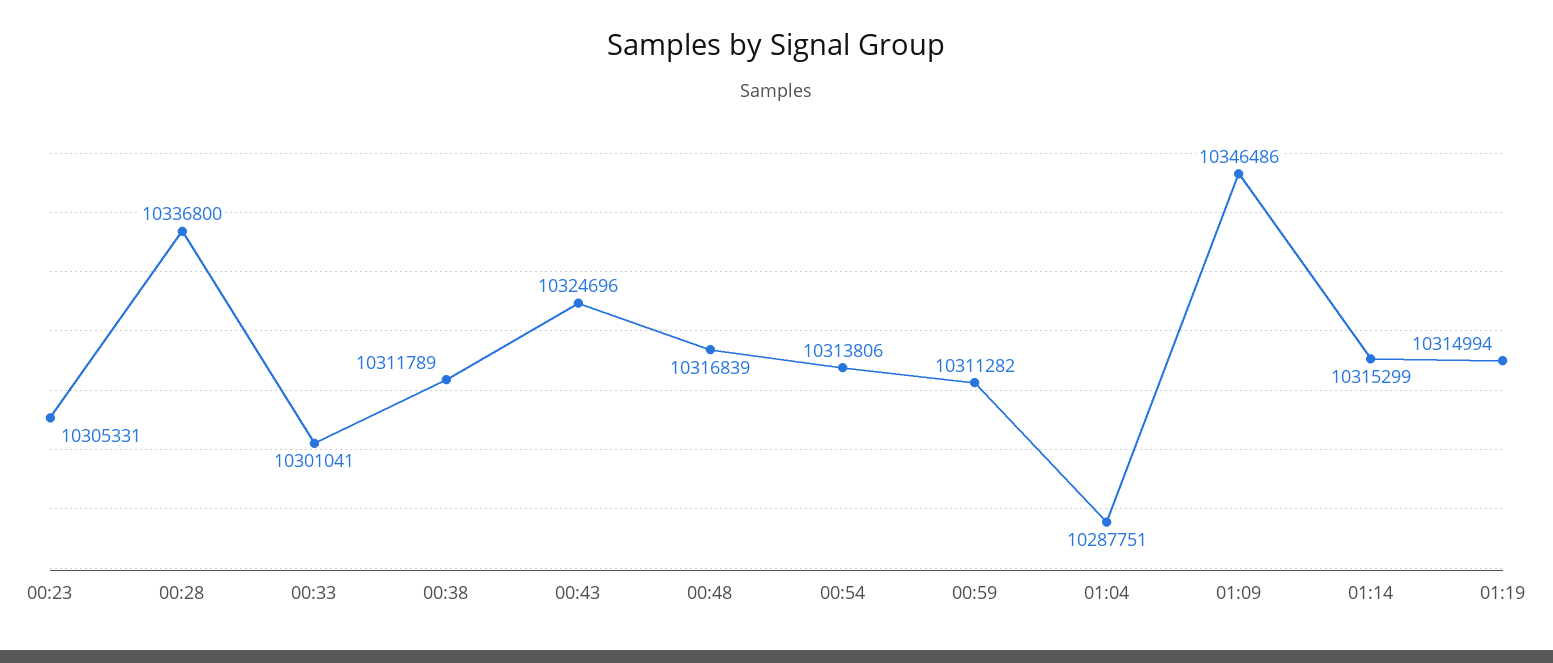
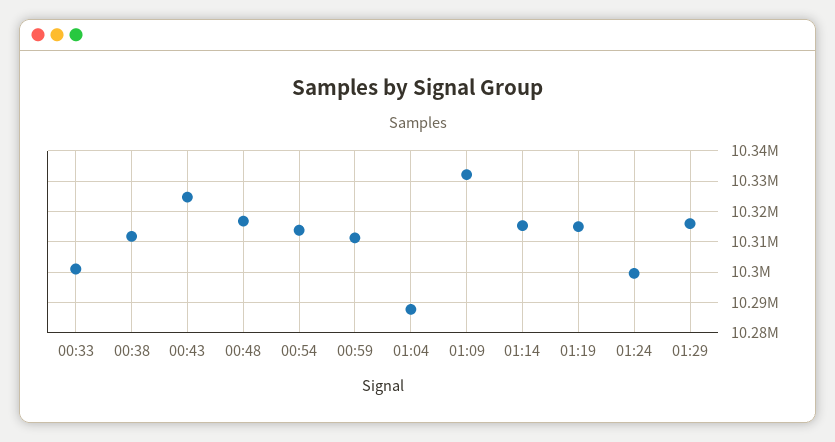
00:23: 10305331 -> none
00:28: 10336800 -> none
01:09: 10346486 -> 10332000
01:24: none -> 10300000
01:29: none -> 10316000

